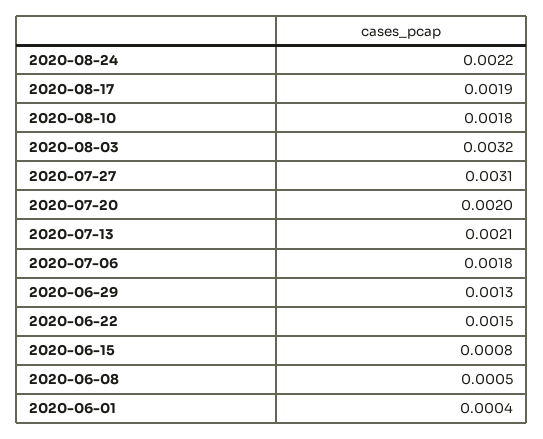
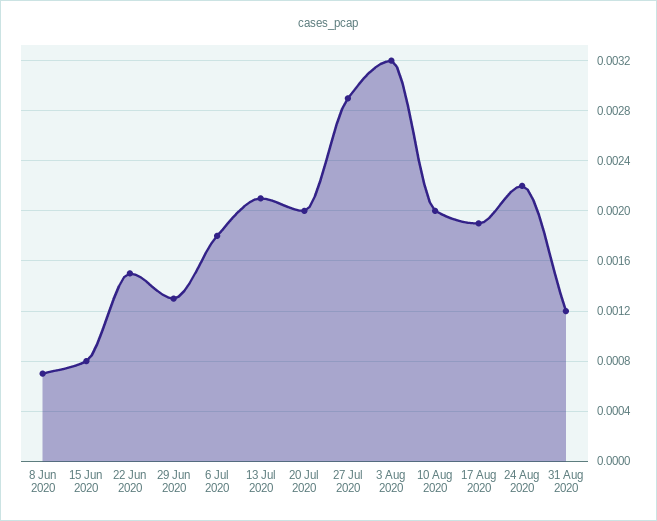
2020-08-10: 0.0018 -> 0.002
2020-07-27: 0.0031 -> 0.0029
2020-06-08: 0.0005 -> 0.0007
2020-06-01: 0.0004 -> none
31 Aug 2020: none -> 0.0012

